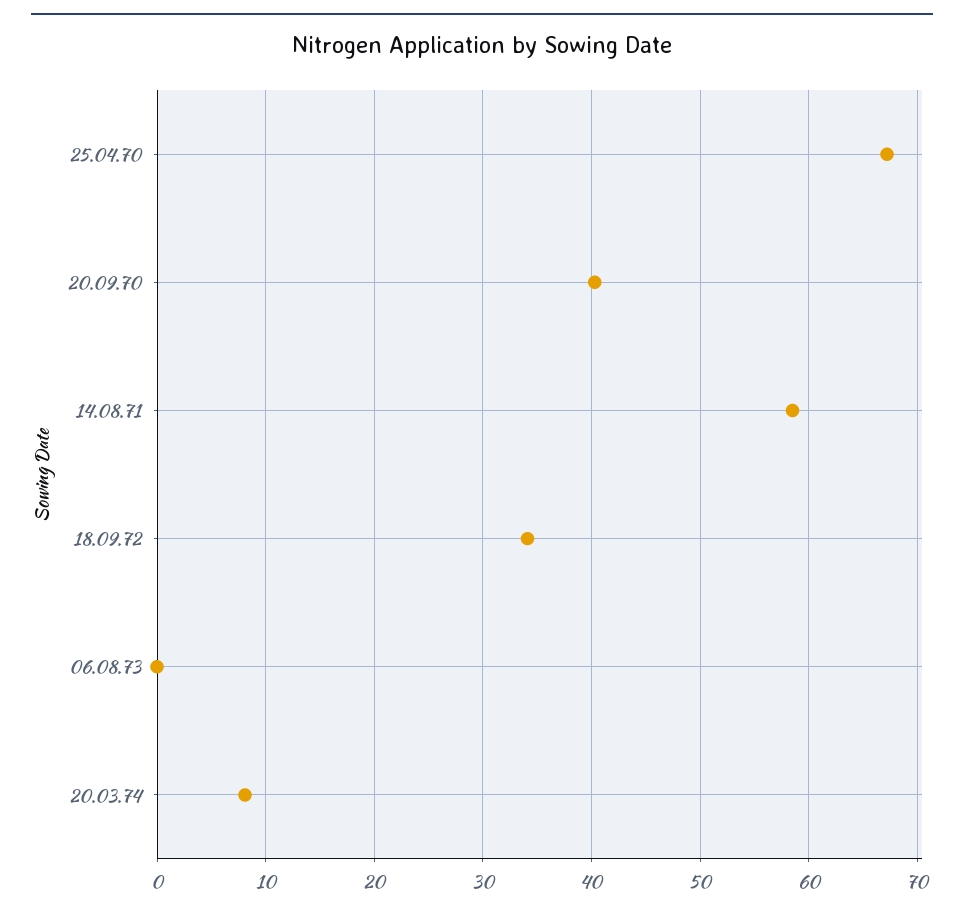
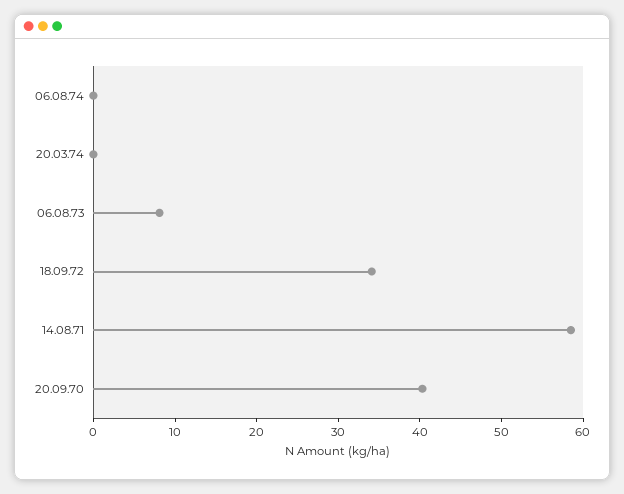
25.04.70: 67 -> none
06.08.73: 0 -> 8
20.03.74: 8 -> 0
06.08.74: none -> 0

